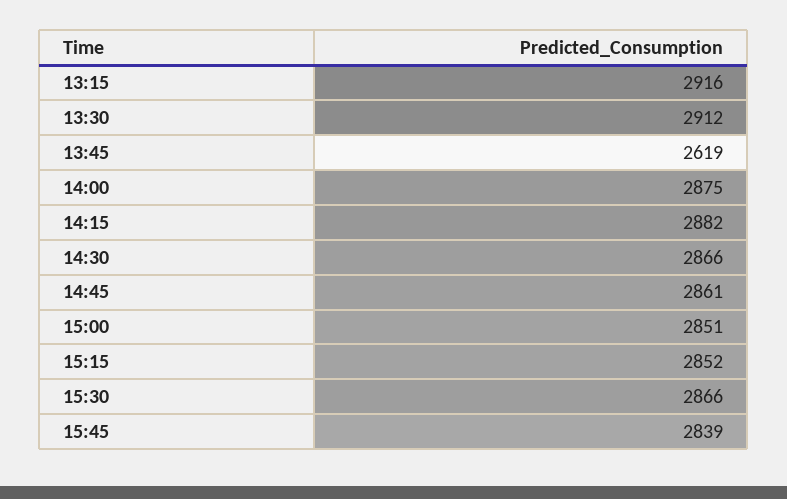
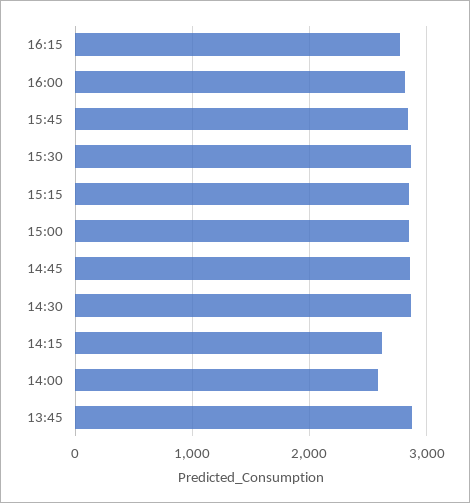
13:15: 2916 -> none
13:30: 2912 -> none
13:45: 2619 -> 2900
14:00: 2875 -> 2600
14:15: 2882 -> 2600
16:15: none -> 2800
16:00: none -> 2800

